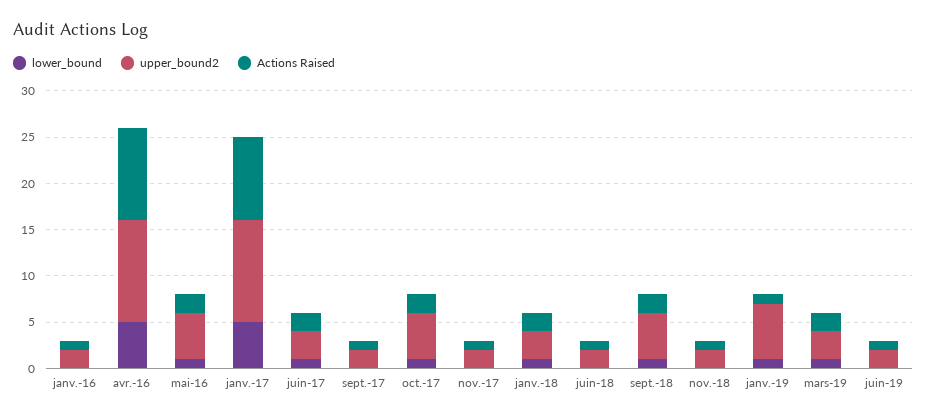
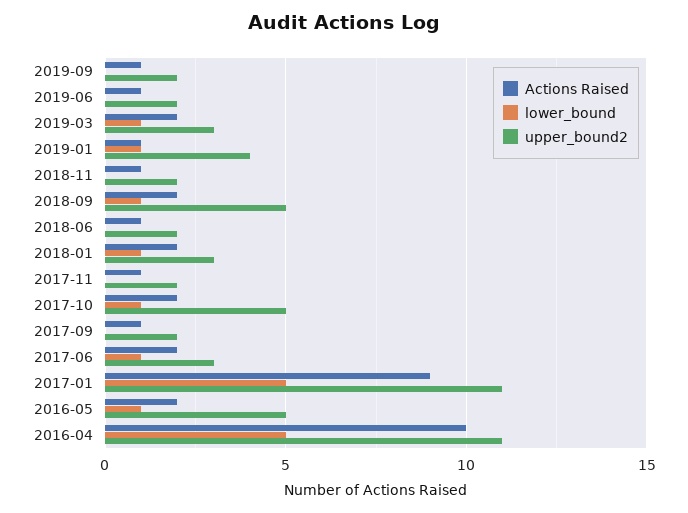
lower_bound, janv.-16: 0 -> none
upper_bound2, janv.-16: 2 -> none
Actions Raised, janv.-16: 1 -> none
upper_bound2, janv.-19: 6 -> 4
Actions Raised, 2019-09: none -> 1
lower_bound, 2019-09: none -> 0
upper_bound2, 2019-09: none -> 2

